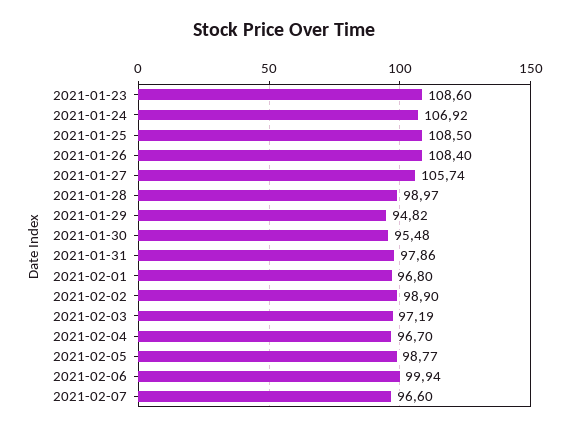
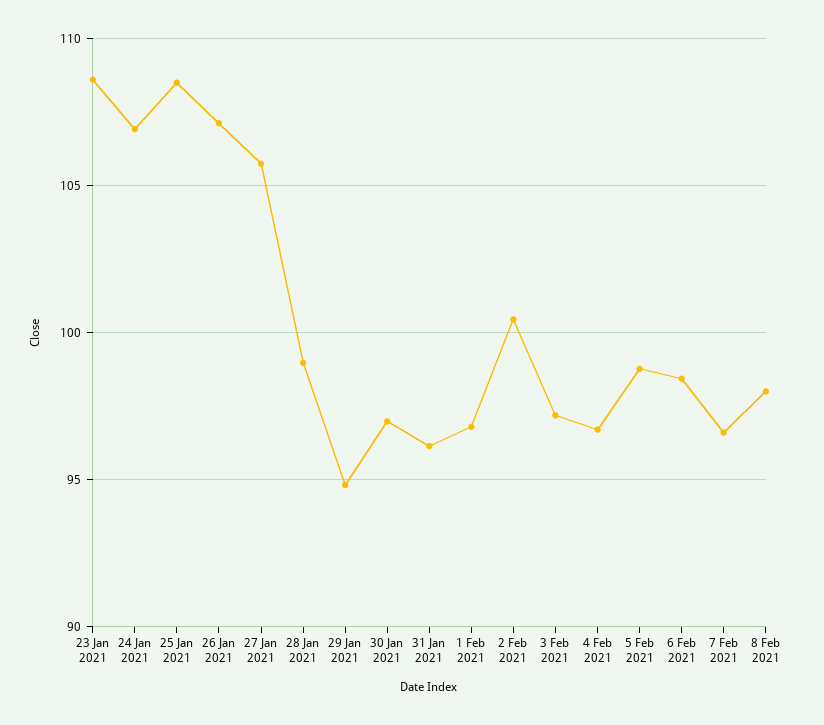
2021-01-26: 108.4 -> 107
2021-01-30: 95.48 -> 97
2021-01-31: 97.86 -> 96
2021-02-02: 98.9 -> 100.5
2021-02-06: 99.94 -> 98.5
8 Feb 2021: none -> 98

